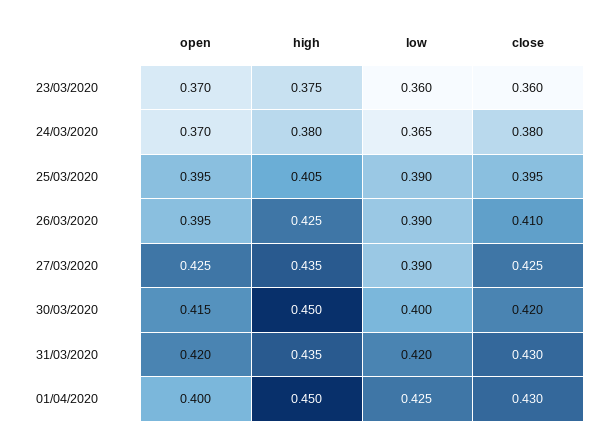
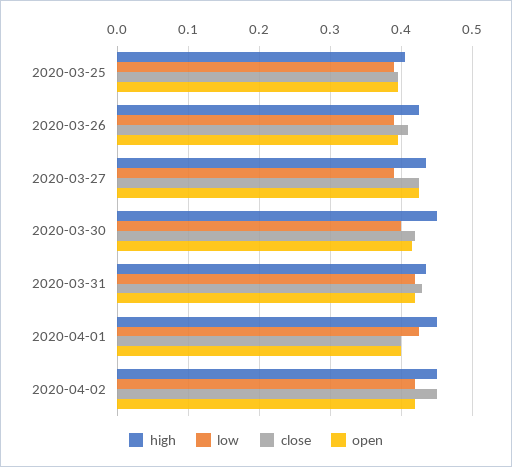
open, 23/03/2020: 0.37 -> none
high, 23/03/2020: 0.375 -> none
low, 23/03/2020: 0.36 -> none
close, 23/03/2020: 0.36 -> none
open, 24/03/2020: 0.37 -> none
high, 24/03/2020: 0.38 -> none
low, 24/03/2020: 0.365 -> none
close, 24/03/2020: 0.38 -> none
close, 01/04/2020: 0.43 -> 0.4
high, 2020-04-02: none -> 0.45
low, 2020-04-02: none -> 0.42
close, 2020-04-02: none -> 0.45
open, 2020-04-02: none -> 0.42

